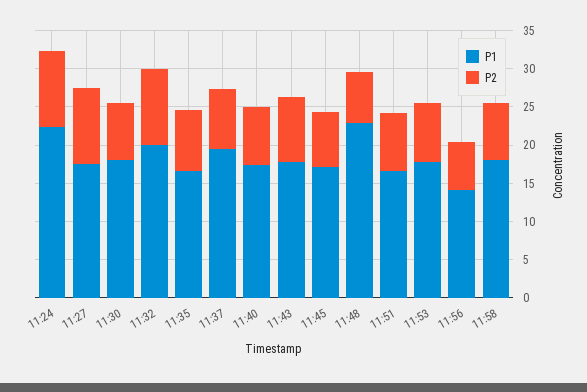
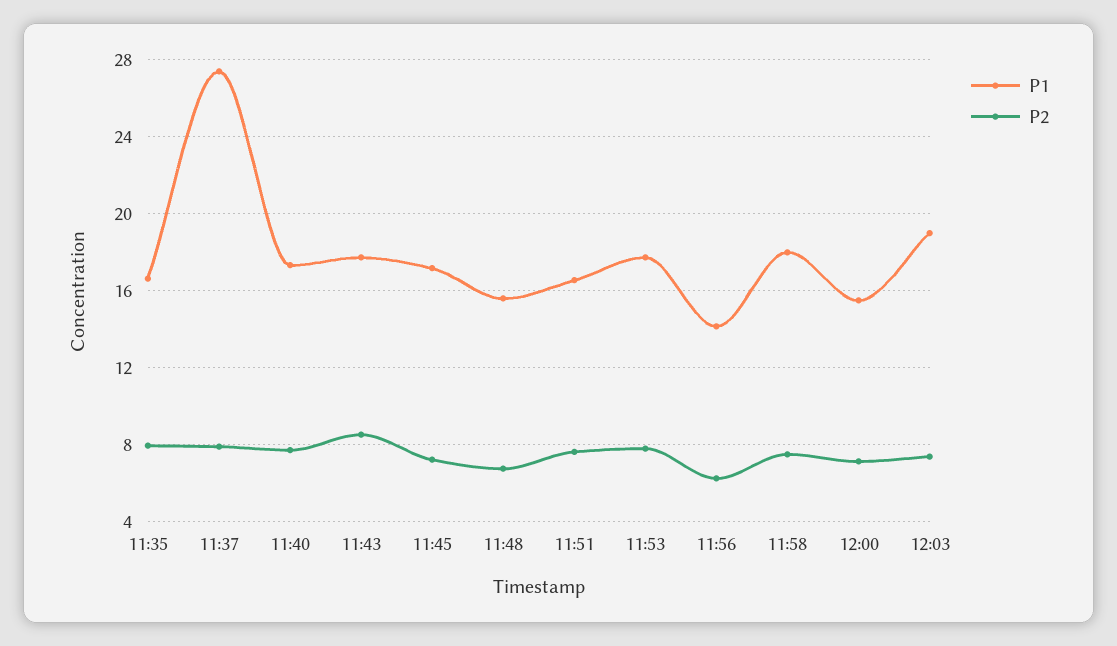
P1, 11:24: 22.5 -> none
P2, 11:24: 10 -> none
P1, 11:27: 17.5 -> none
P2, 11:27: 10 -> none
P1, 11:30: 17.5 -> none
P2, 11:30: 7.5 -> none
P1, 11:32: 20 -> none
P2, 11:32: 10 -> none
P1, 11:37: 20 -> 27.5
P1, 11:48: 22.5 -> 15.5
P1, 12:00: none -> 15.5
P2, 12:00: none -> 7
P1, 12:03: none -> 19
P2, 12:03: none -> 7.5

